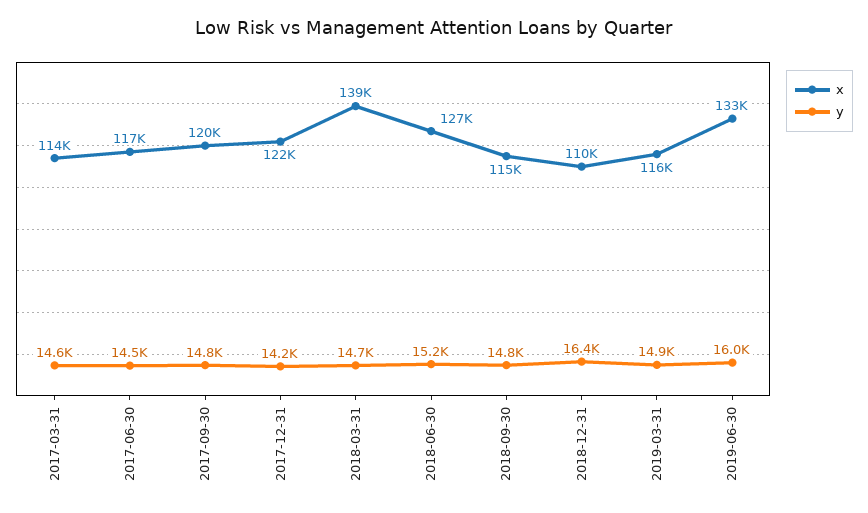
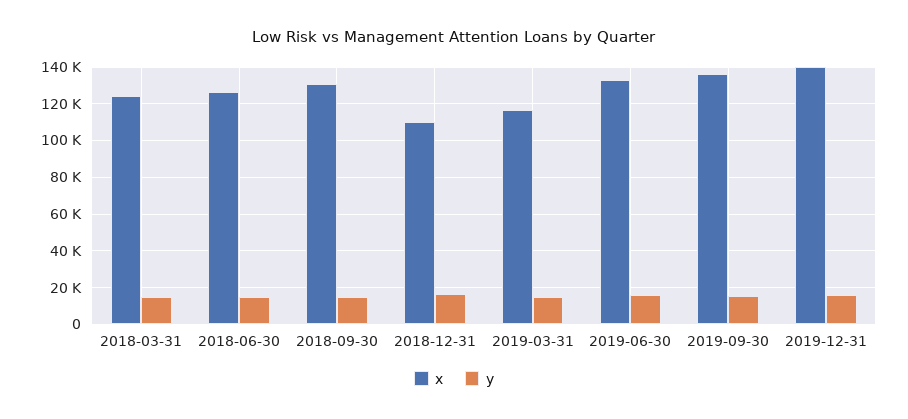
x, 2017-03-31: 114000 -> none
y, 2017-03-31: 14600 -> none
x, 2017-06-30: 117000 -> none
y, 2017-06-30: 14500 -> none
x, 2017-09-30: 120000 -> none
y, 2017-09-30: 14800 -> none
x, 2017-12-31: 122000 -> none
y, 2017-12-31: 14200 -> none
x, 2018-03-31: 139000 -> 125000
x, 2018-09-30: 115000 -> 130000
x, 2019-09-30: none -> 135000
y, 2019-09-30: none -> 15000
x, 2019-12-31: none -> 140000
y, 2019-12-31: none -> 15000

